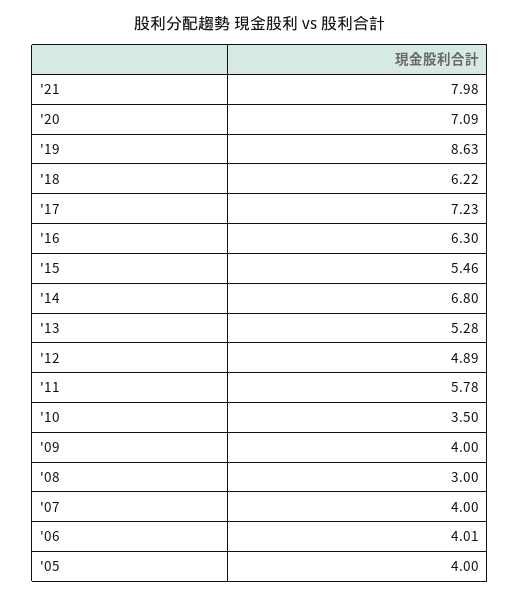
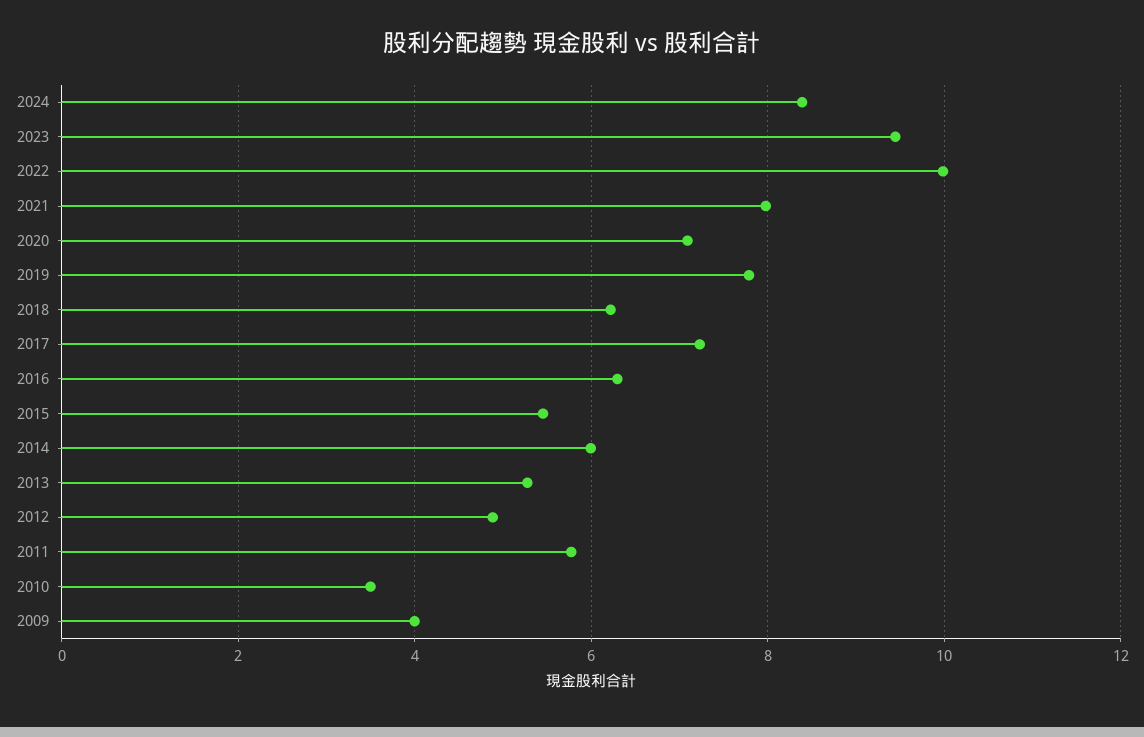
'19: 8.63 -> 7.8
'14: 6.8 -> 6
'08: 3 -> none
'07: 4 -> none
'06: 4.01 -> none
'05: 4 -> none
2024: none -> 8.4
2023: none -> 9.4
2022: none -> 10

